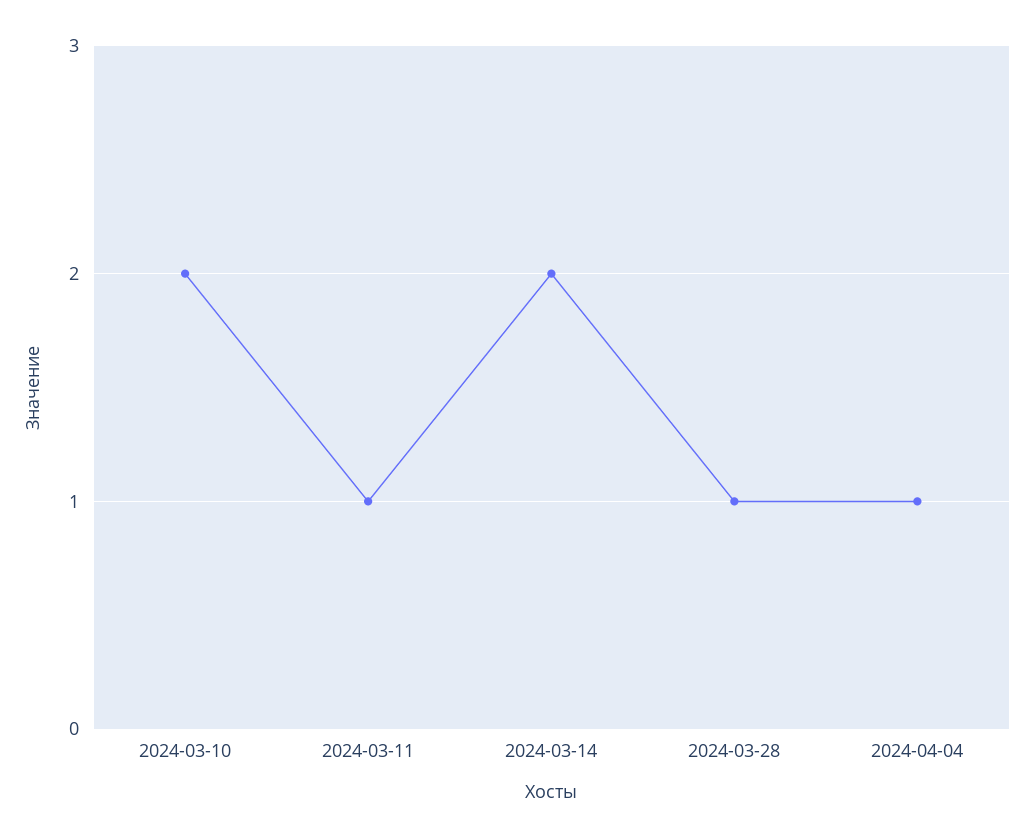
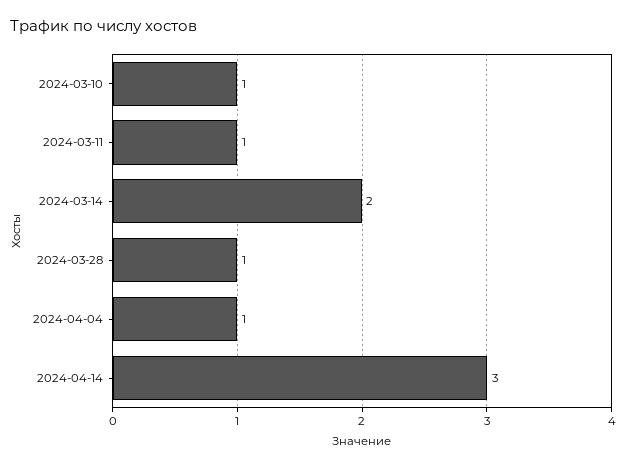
2024-03-10: 2 -> 1
2024-04-14: none -> 3

